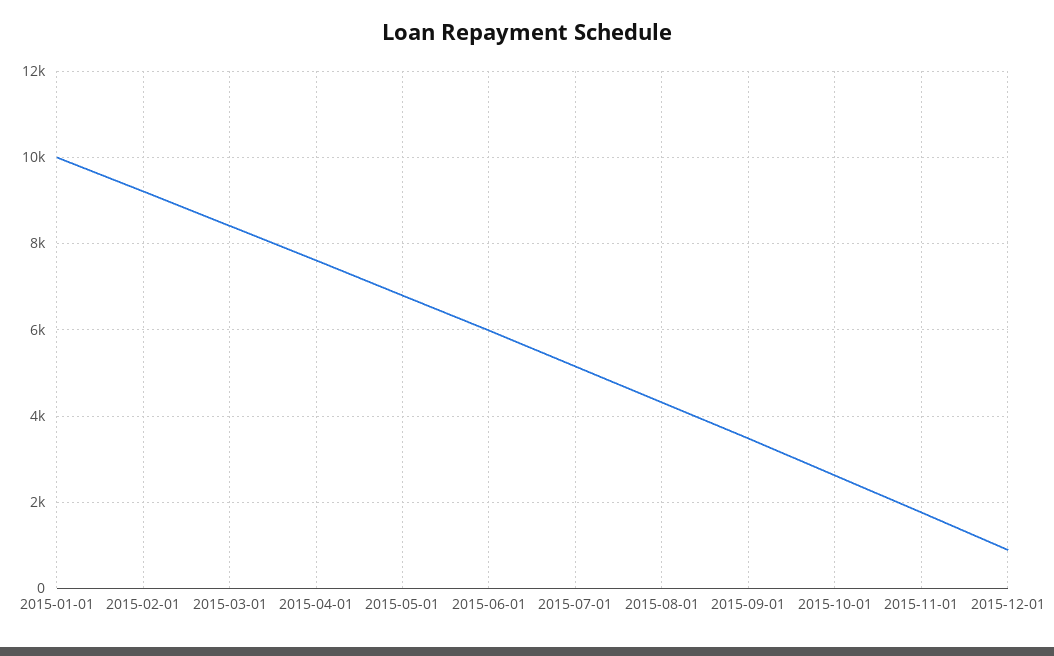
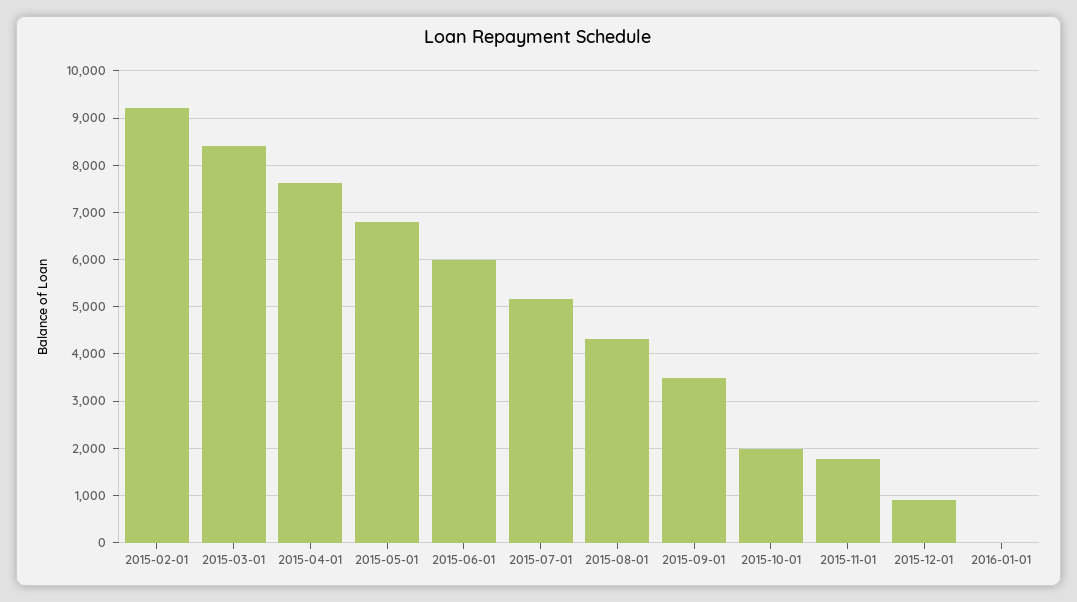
2015-01-01: 10000 -> none
2015-10-01: 2600 -> 2000
2016-01-01: none -> 0

